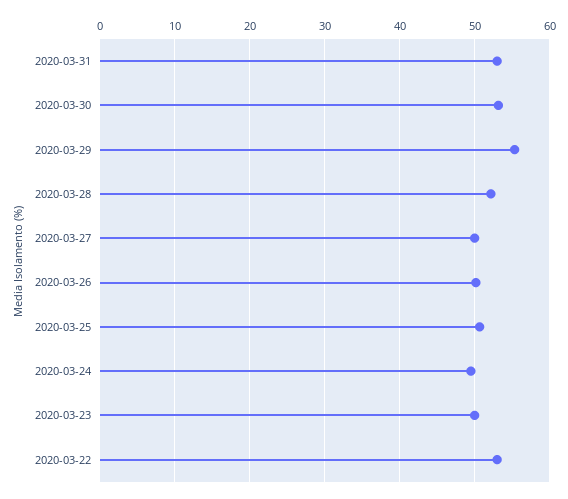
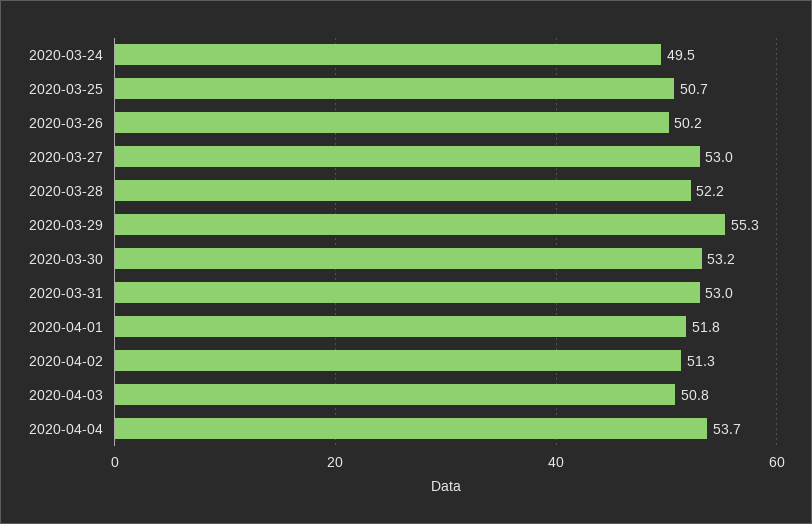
2020-03-27: 50 -> 53
2020-03-23: 50 -> none
2020-03-22: 53 -> none
2020-04-01: none -> 51.8
2020-04-02: none -> 51.3
2020-04-03: none -> 50.8
2020-04-04: none -> 53.7

